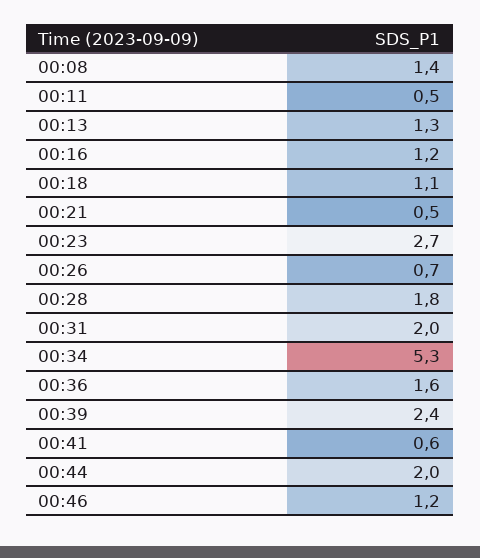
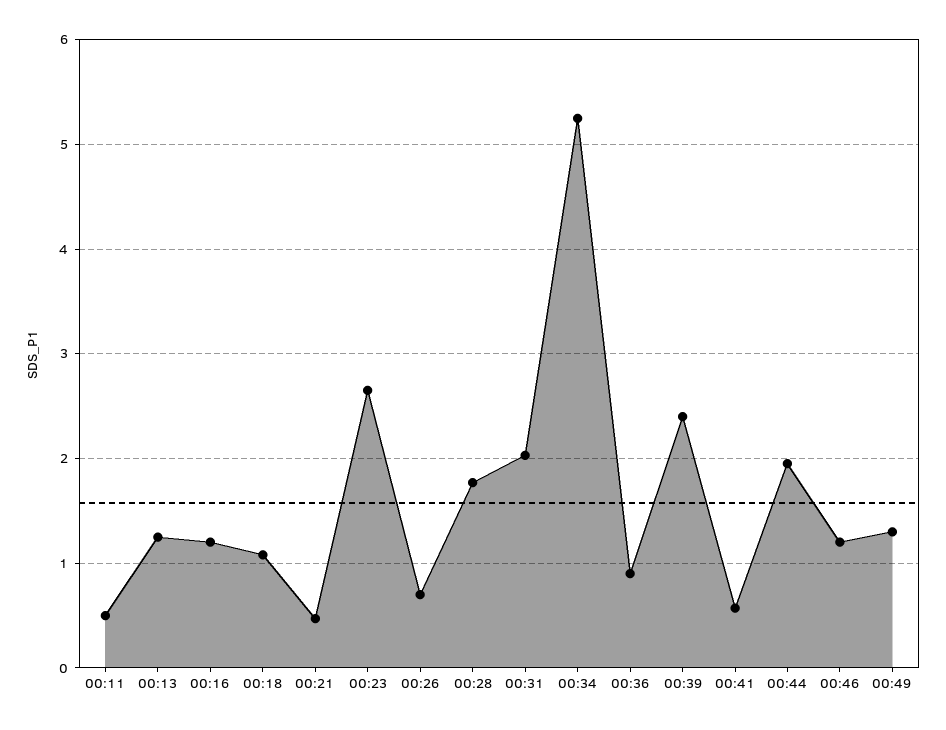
00:08: 1.4 -> none
00:36: 1.6 -> 0.9
00:49: none -> 1.3

